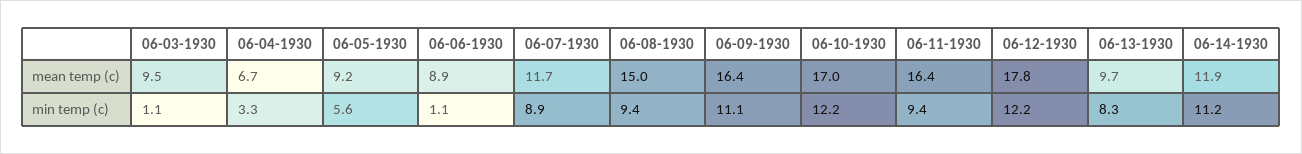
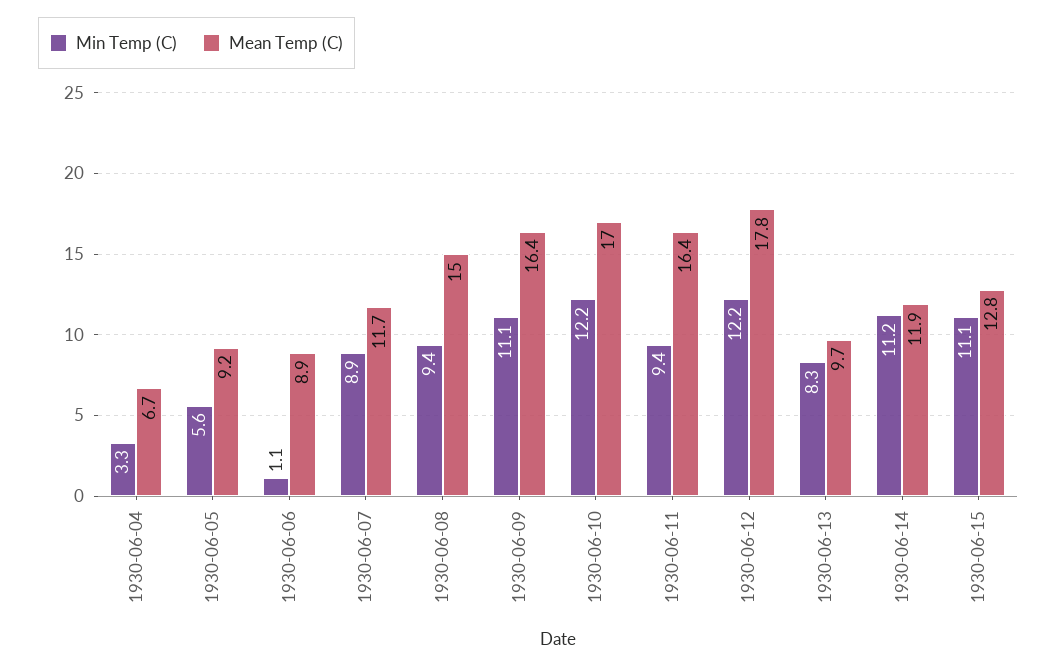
mean temp (c), 06-03-1930: 9.5 -> none
min temp (c), 06-03-1930: 1.1 -> none
min temp (c), 1930-06-15: none -> 11.1
mean temp (c), 1930-06-15: none -> 12.8

